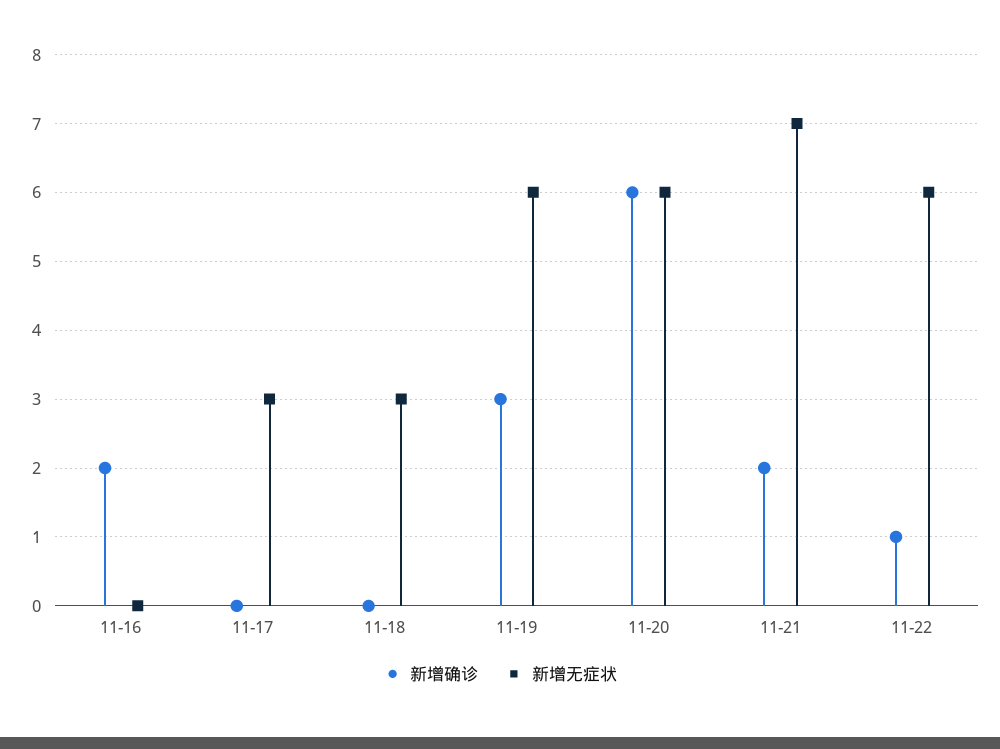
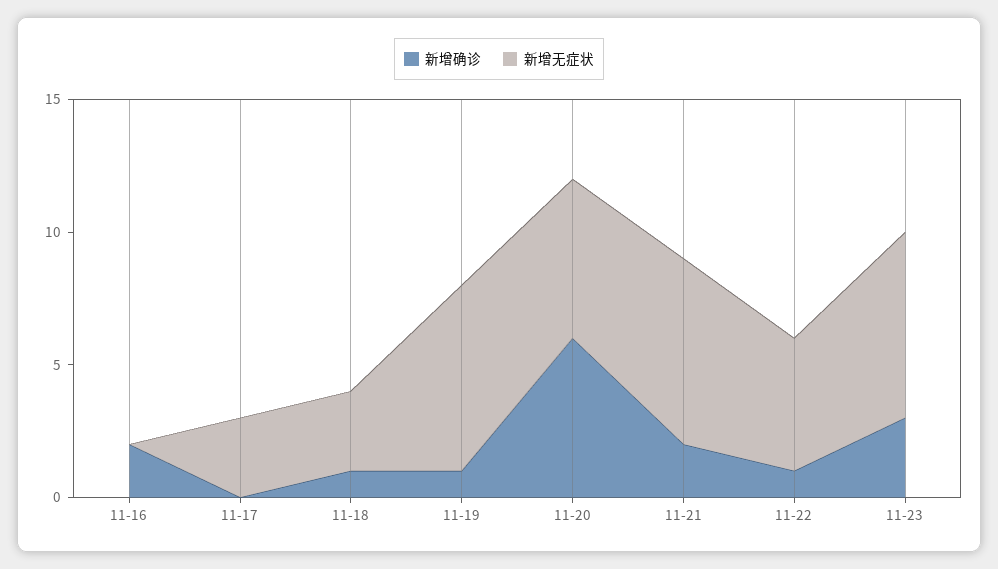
新增确诊, 11-18: 0 -> 1
新增确诊, 11-19: 3 -> 1
新增无症状, 11-19: 6 -> 7
新增无症状, 11-22: 6 -> 5
新增确诊, 11-23: none -> 3
新增无症状, 11-23: none -> 7

